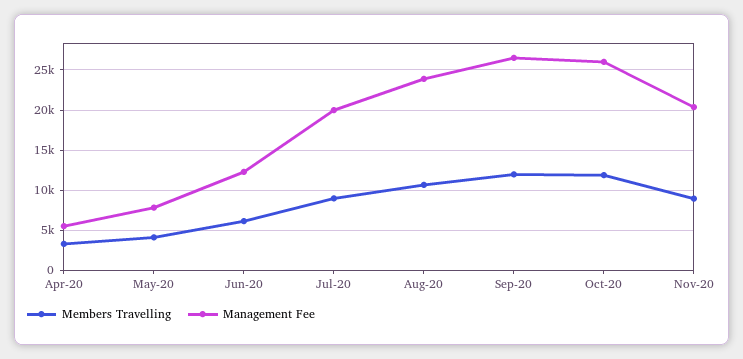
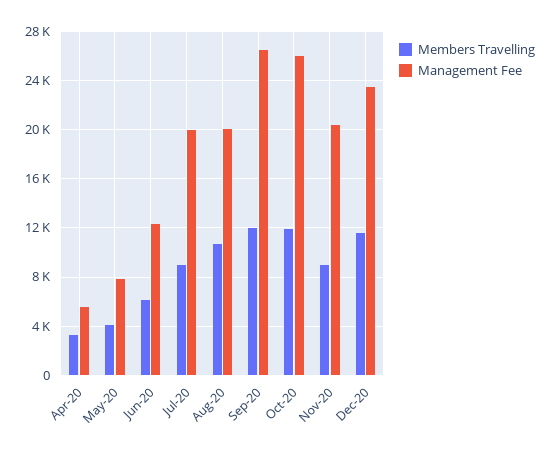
Management Fee, Aug-20: 24000 -> 20000
Members Travelling, Dec-20: none -> 11500
Management Fee, Dec-20: none -> 23500

